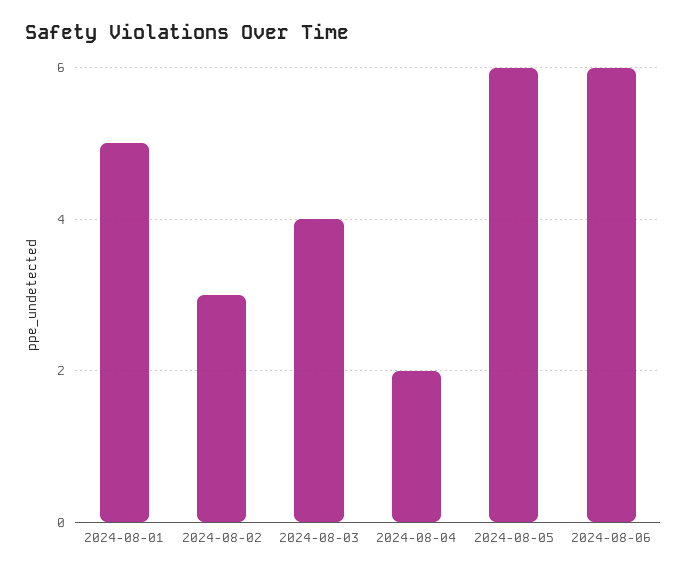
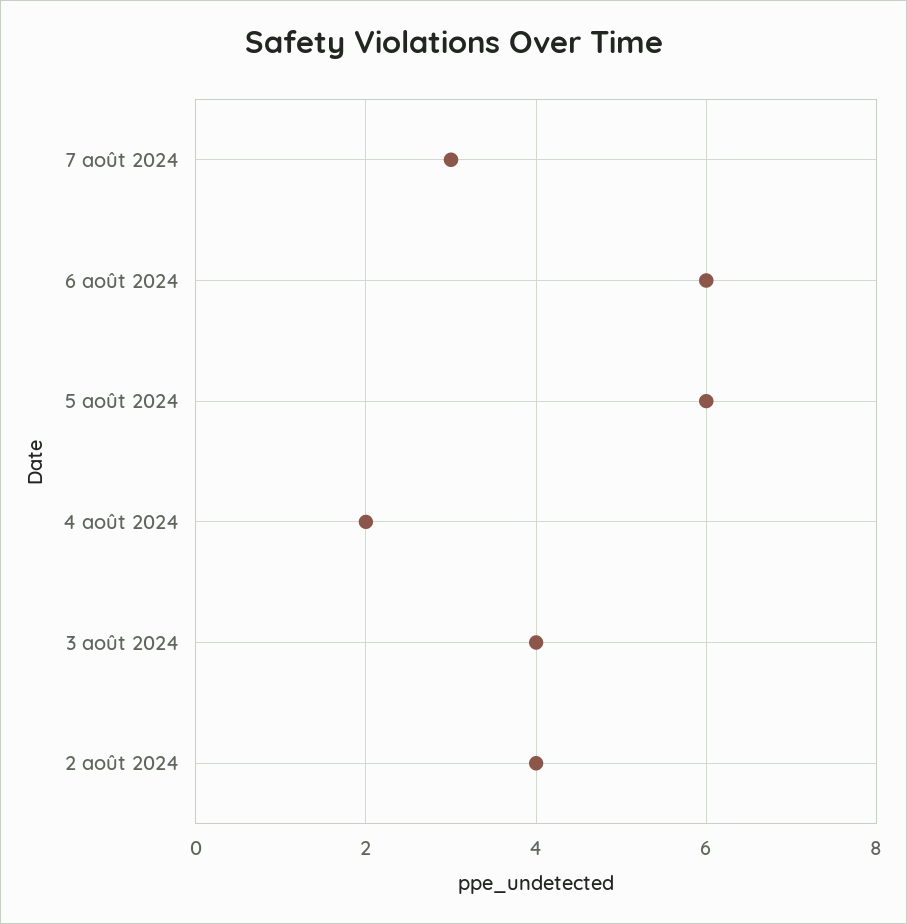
2024-08-01: 5 -> none
2024-08-02: 3 -> 4
7 août 2024: none -> 3

